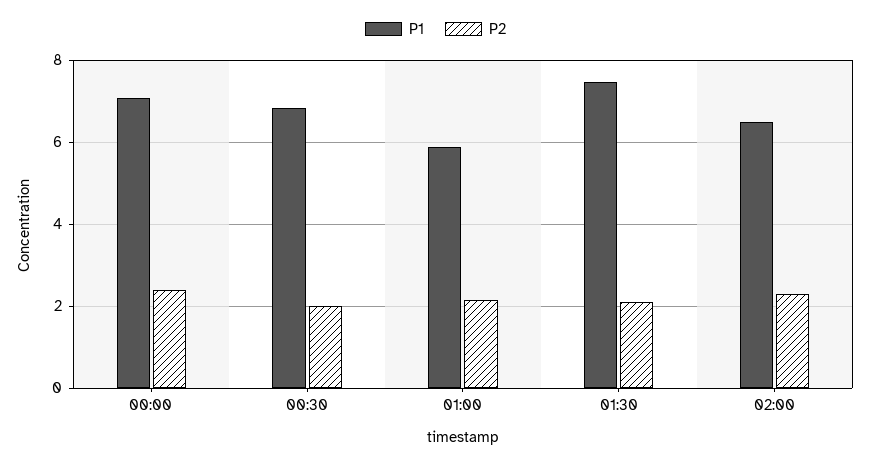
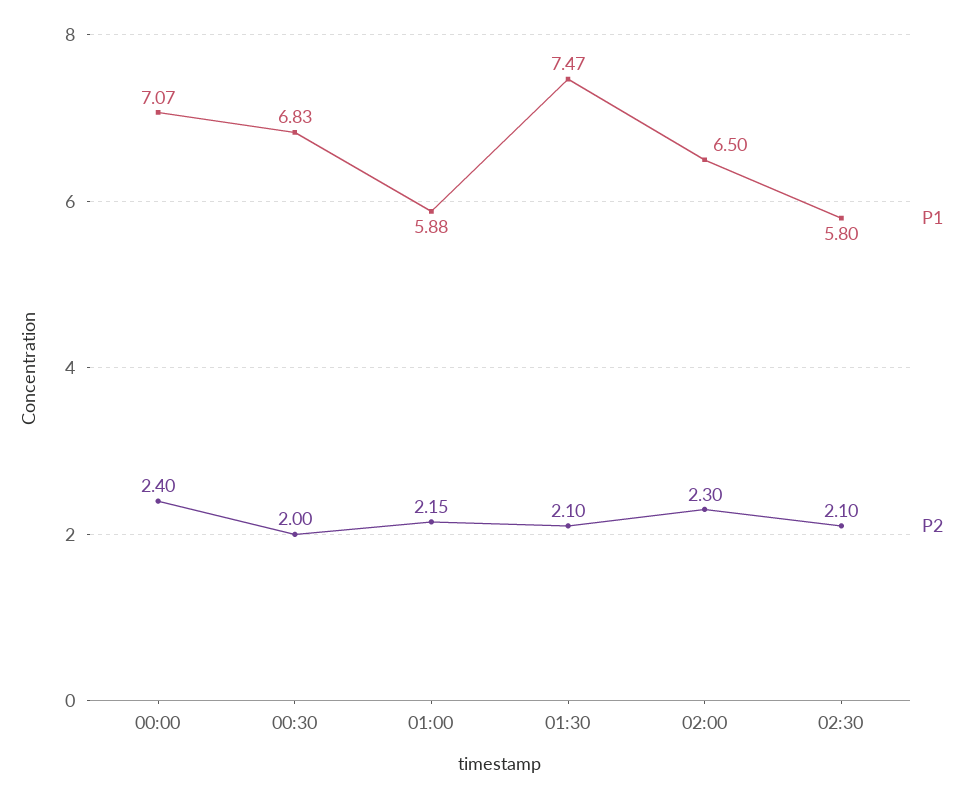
P1, 02:30: none -> 5.8
P2, 02:30: none -> 2.1

